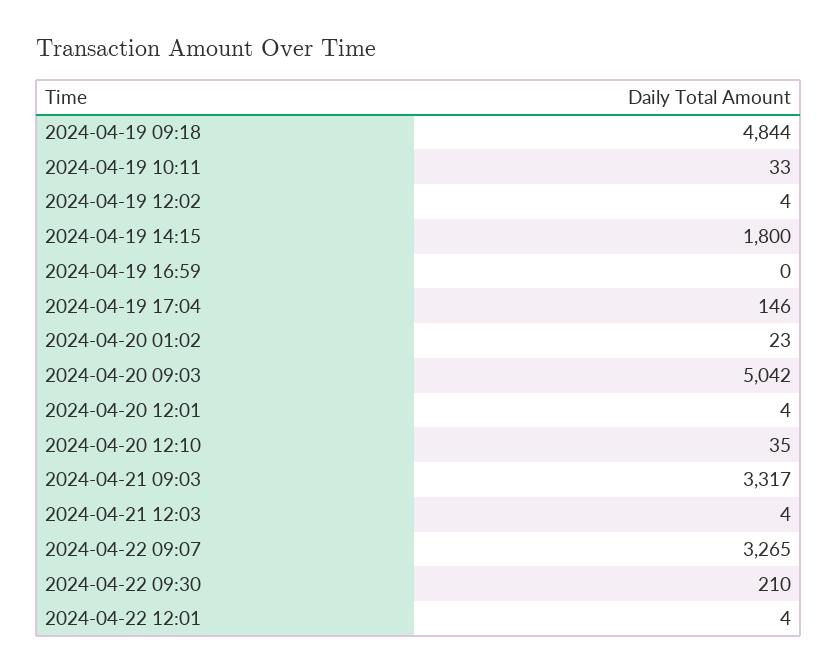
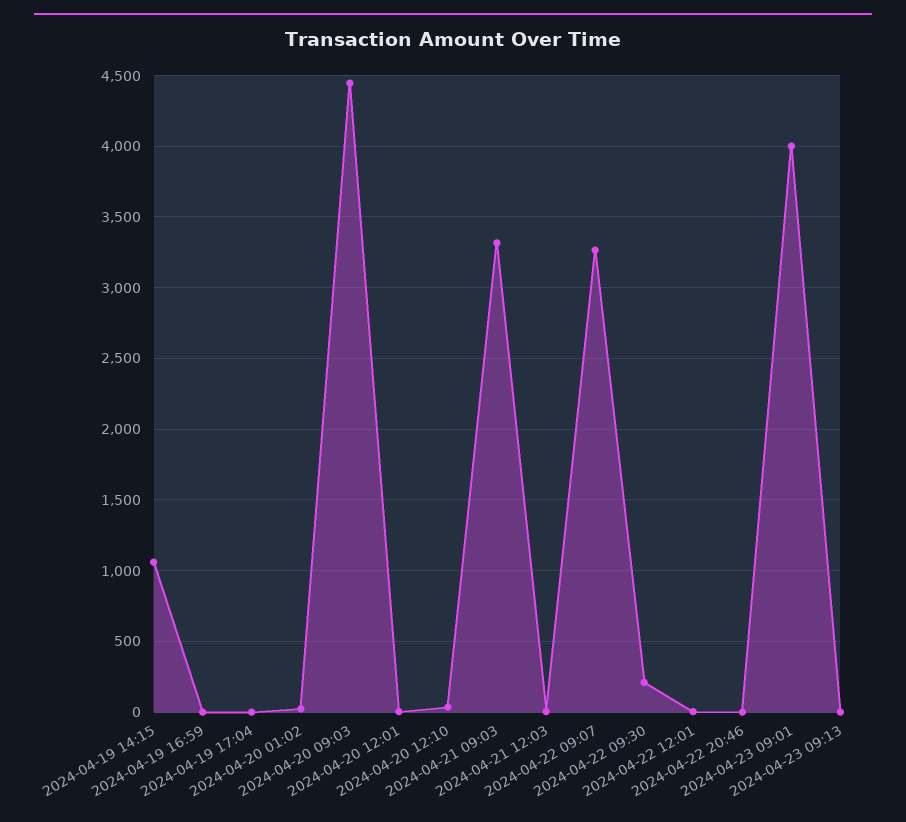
2024-04-19 09:18: 4844 -> none
2024-04-19 10:11: 33 -> none
2024-04-19 12:02: 4 -> none
2024-04-19 14:15: 1800 -> 1050
2024-04-19 17:04: 146 -> 0
2024-04-20 09:03: 5042 -> 4450
2024-04-22 20:46: none -> 0
2024-04-23 09:01: none -> 4000
2024-04-23 09:13: none -> 0

